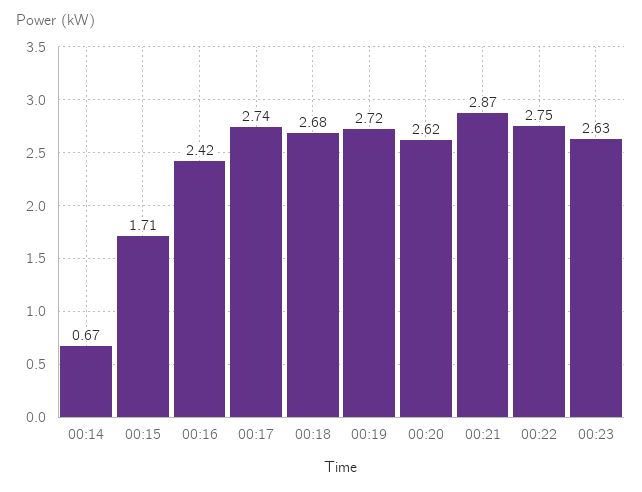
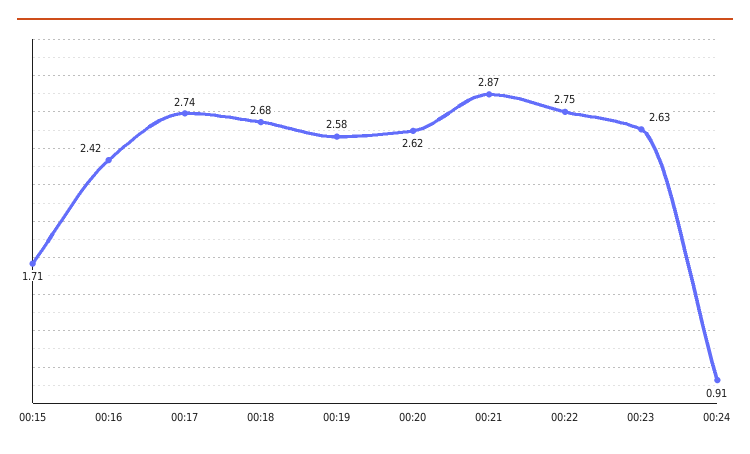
00:14: 0.67 -> none
00:19: 2.72 -> 2.58
00:24: none -> 0.91

